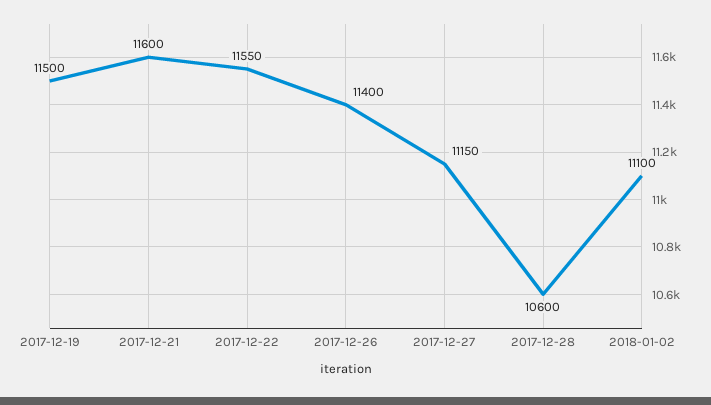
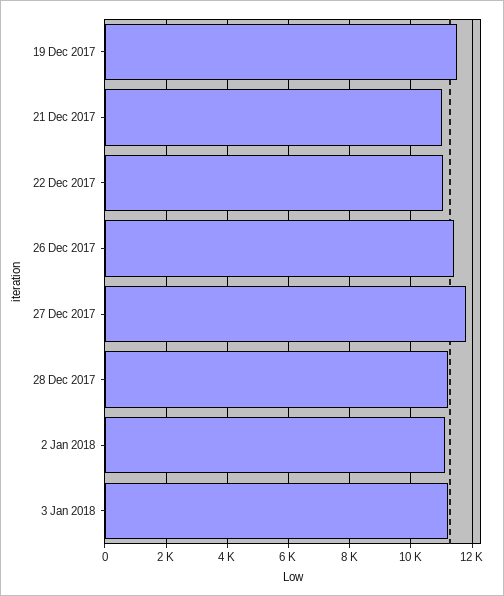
2017-12-21: 11600 -> 11000
2017-12-22: 11550 -> 11000
2017-12-27: 11150 -> 11800
2017-12-28: 10600 -> 11200
3 Jan 2018: none -> 11200

